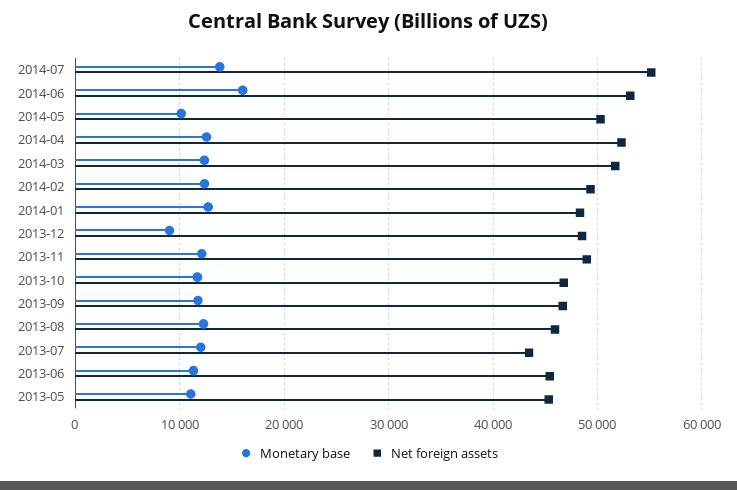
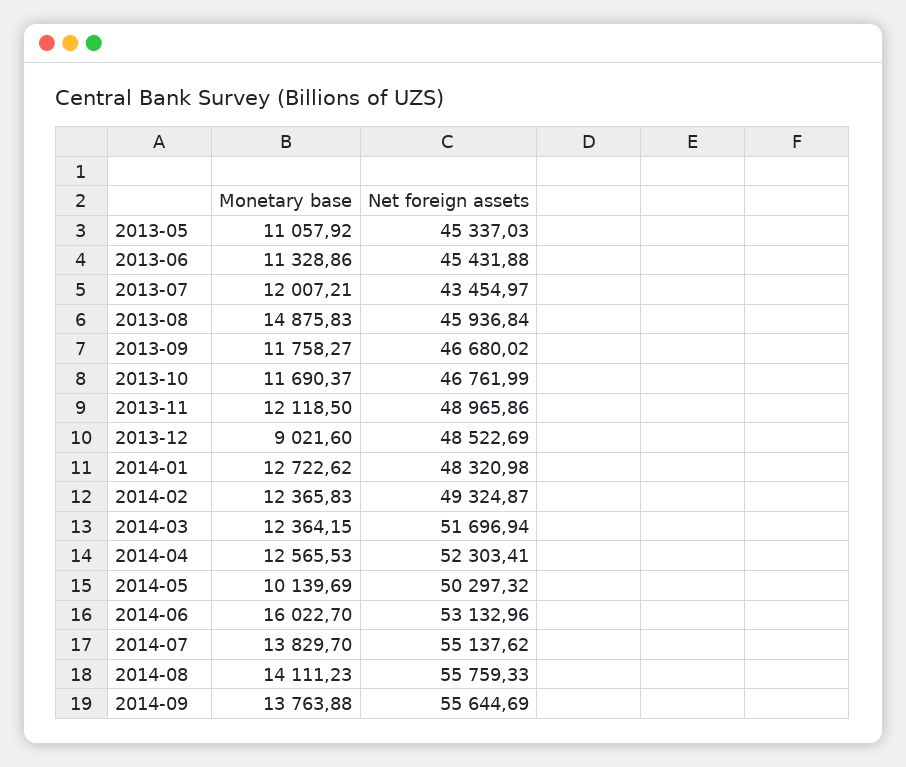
Monetary base, 2013-08: 12000 -> 14875.83
Monetary base, 2014-08: none -> 14111.23
Net foreign assets, 2014-08: none -> 55759.33
Monetary base, 2014-09: none -> 13763.88
Net foreign assets, 2014-09: none -> 55644.69

